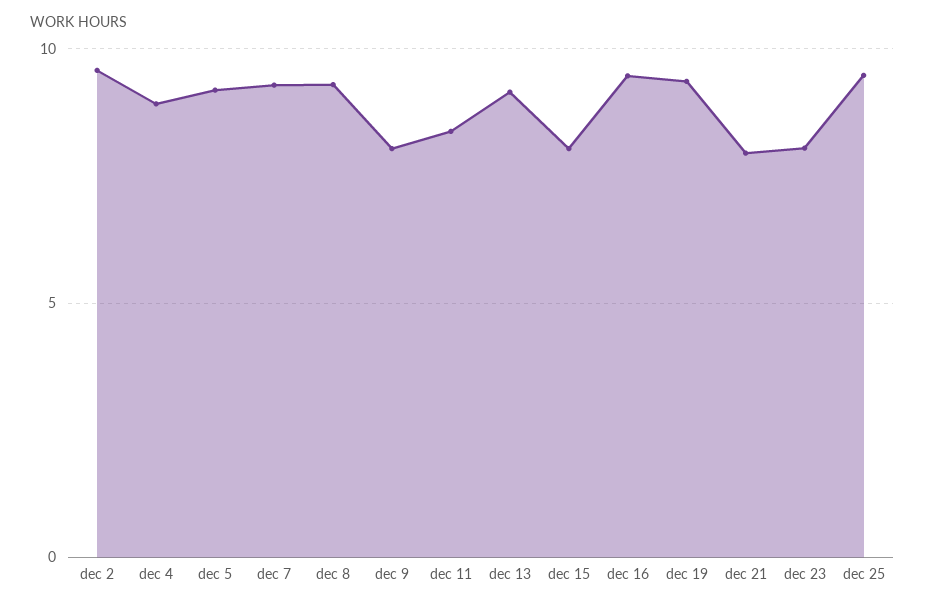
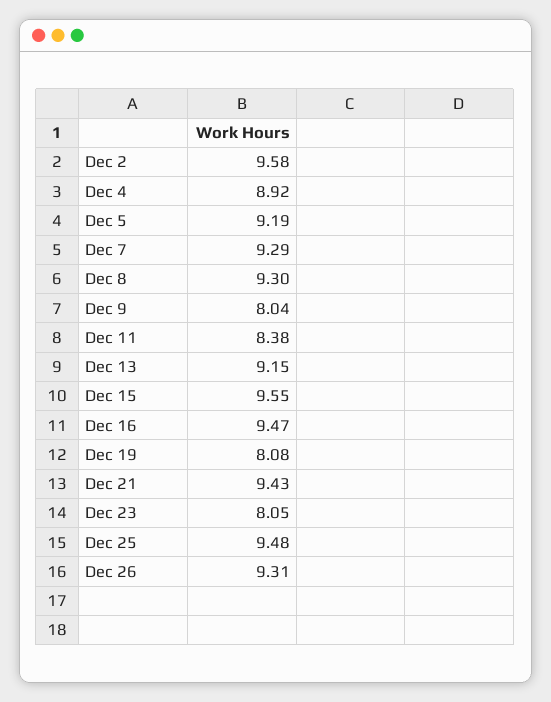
dec 15: 8 -> 9.55
dec 19: 9.5 -> 8.08
dec 21: 8 -> 9.43
Dec 26: none -> 9.31

